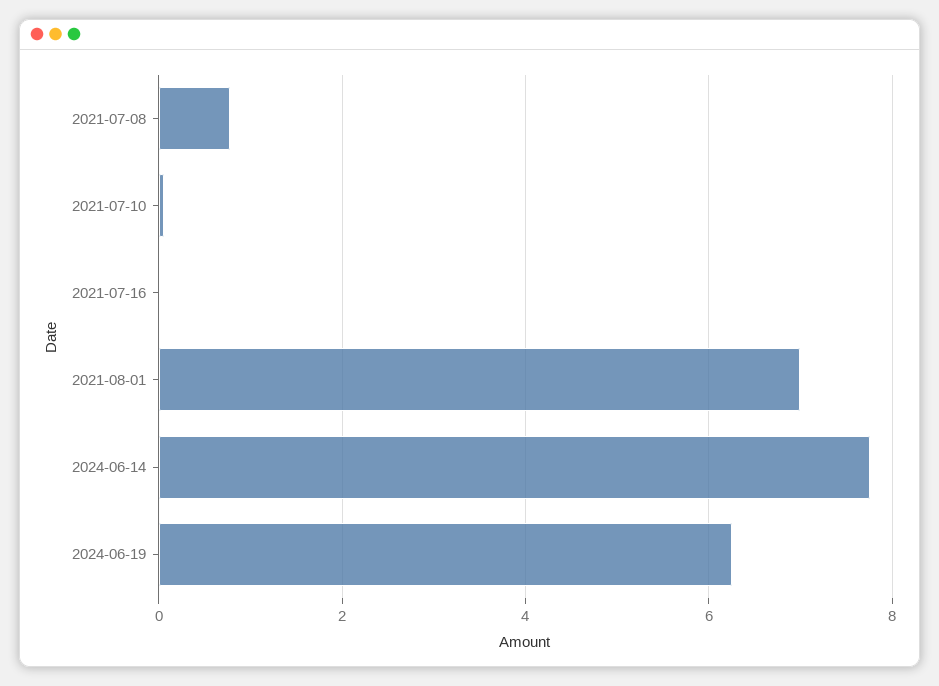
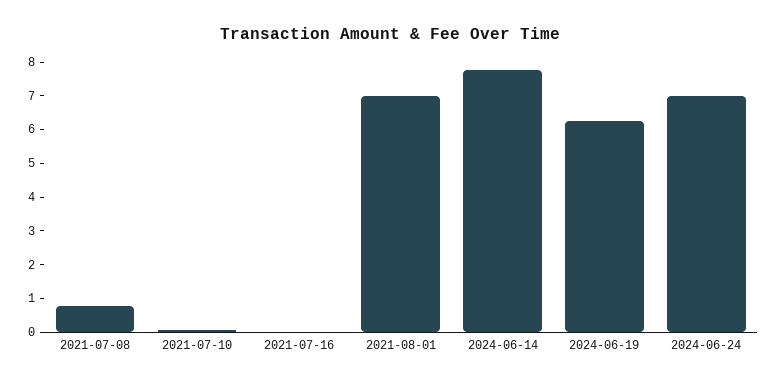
2024-06-24: none -> 7

